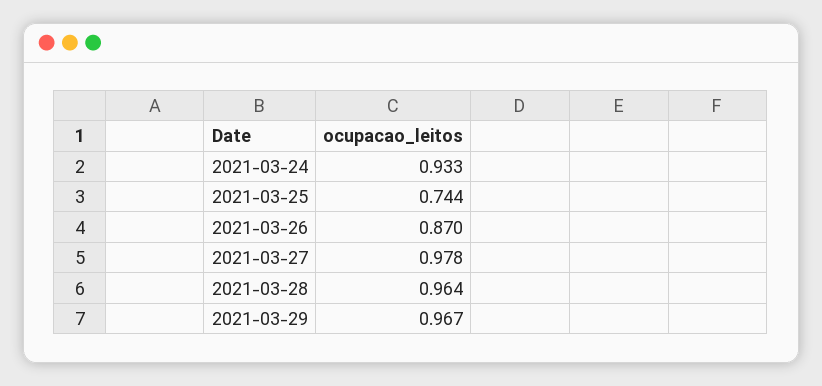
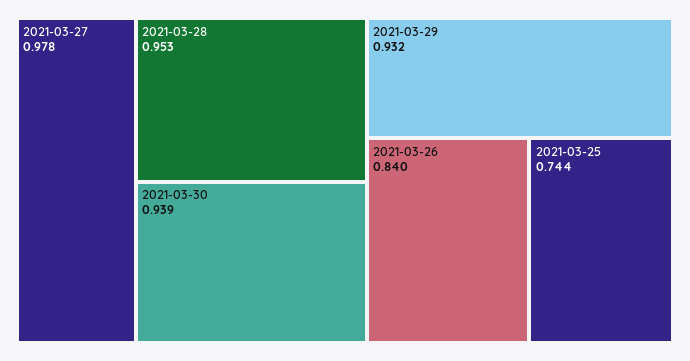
2021-03-24: 0.933 -> none
2021-03-26: 0.87 -> 0.84
2021-03-28: 0.964 -> 0.953
2021-03-29: 0.967 -> 0.932
2021-03-30: none -> 0.939

